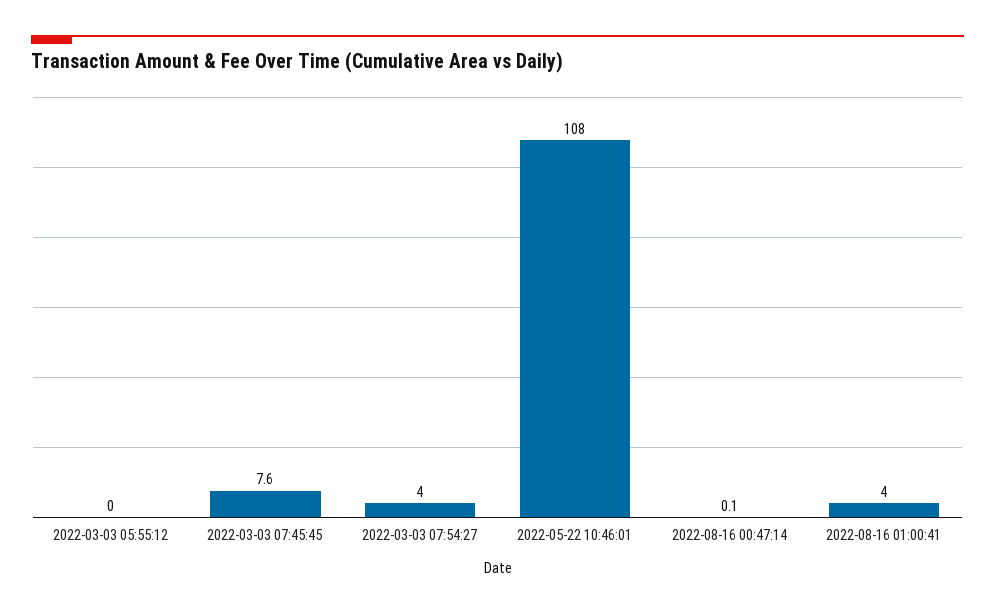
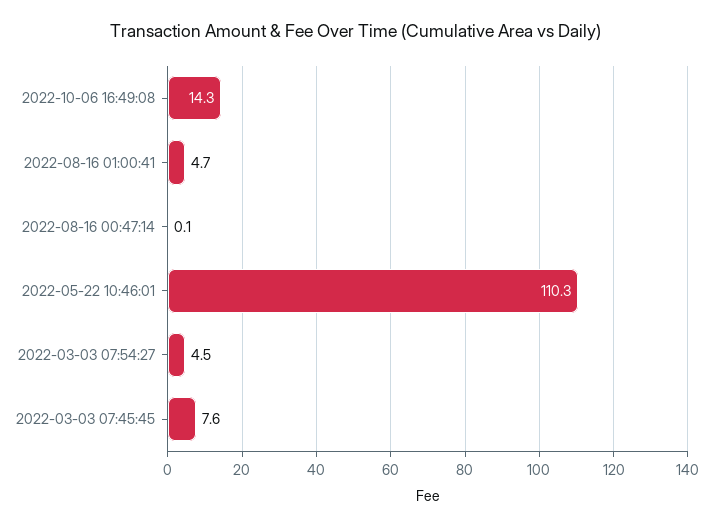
2022-03-03 05:55:12: 0 -> none
2022-03-03 07:54:27: 4 -> 4.5
2022-05-22 10:46:01: 108 -> 110.3
2022-08-16 01:00:41: 4 -> 4.7
2022-10-06 16:49:08: none -> 14.3

